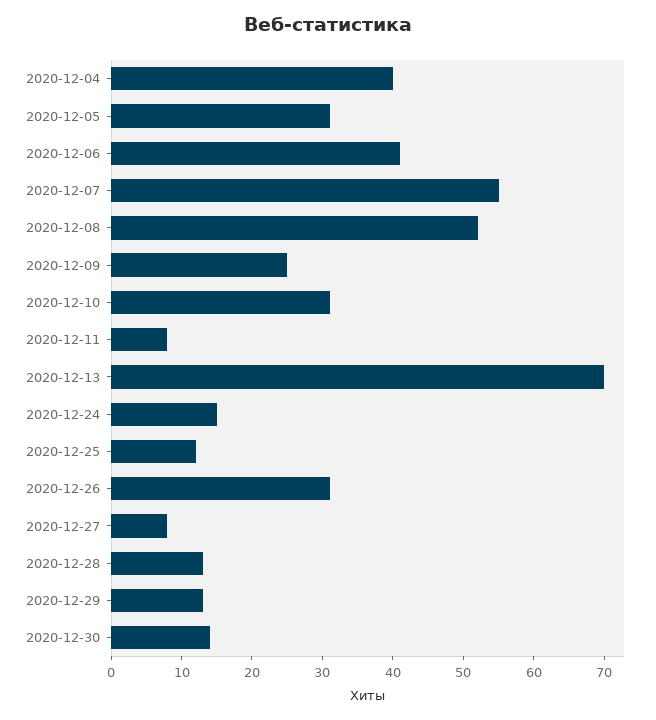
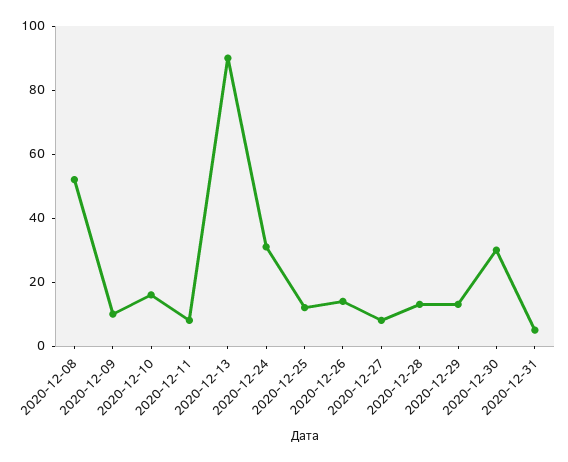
2020-12-04: 40 -> none
2020-12-05: 30 -> none
2020-12-06: 40 -> none
2020-12-07: 55 -> none
2020-12-09: 25 -> 10
2020-12-10: 30 -> 15
2020-12-13: 70 -> 90
2020-12-24: 15 -> 30
2020-12-26: 30 -> 15
2020-12-30: 15 -> 30
2020-12-31: none -> 5

